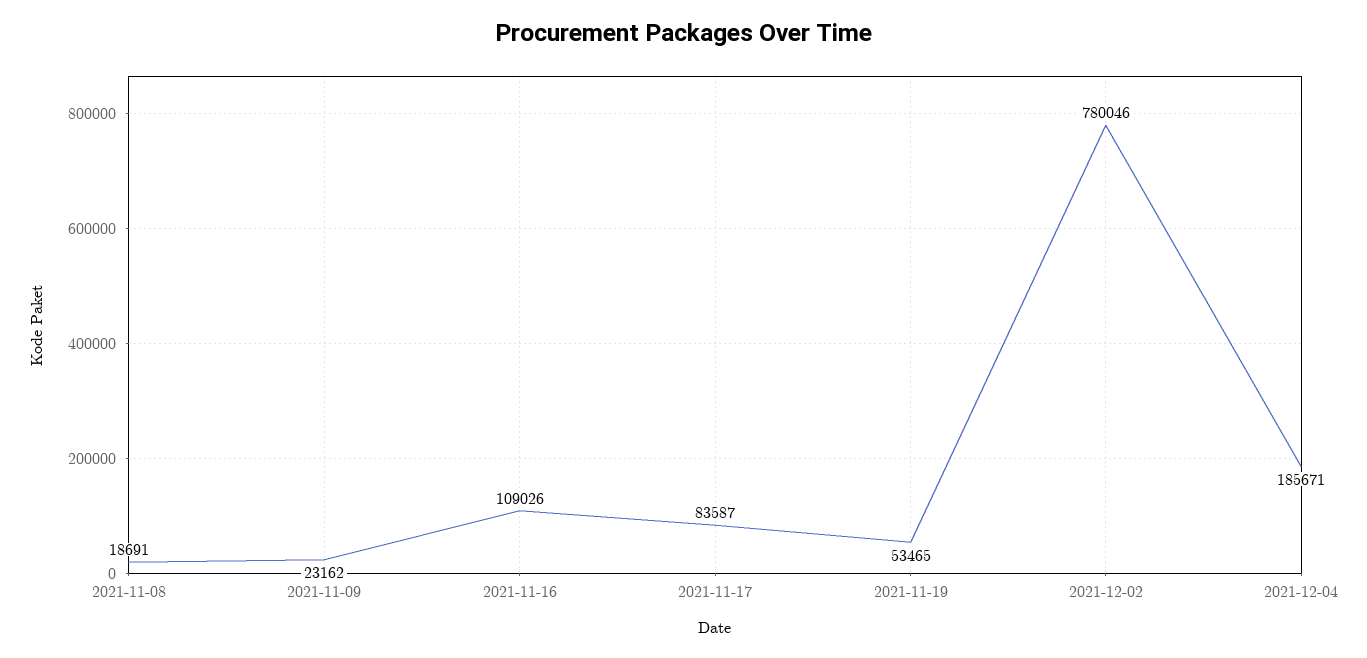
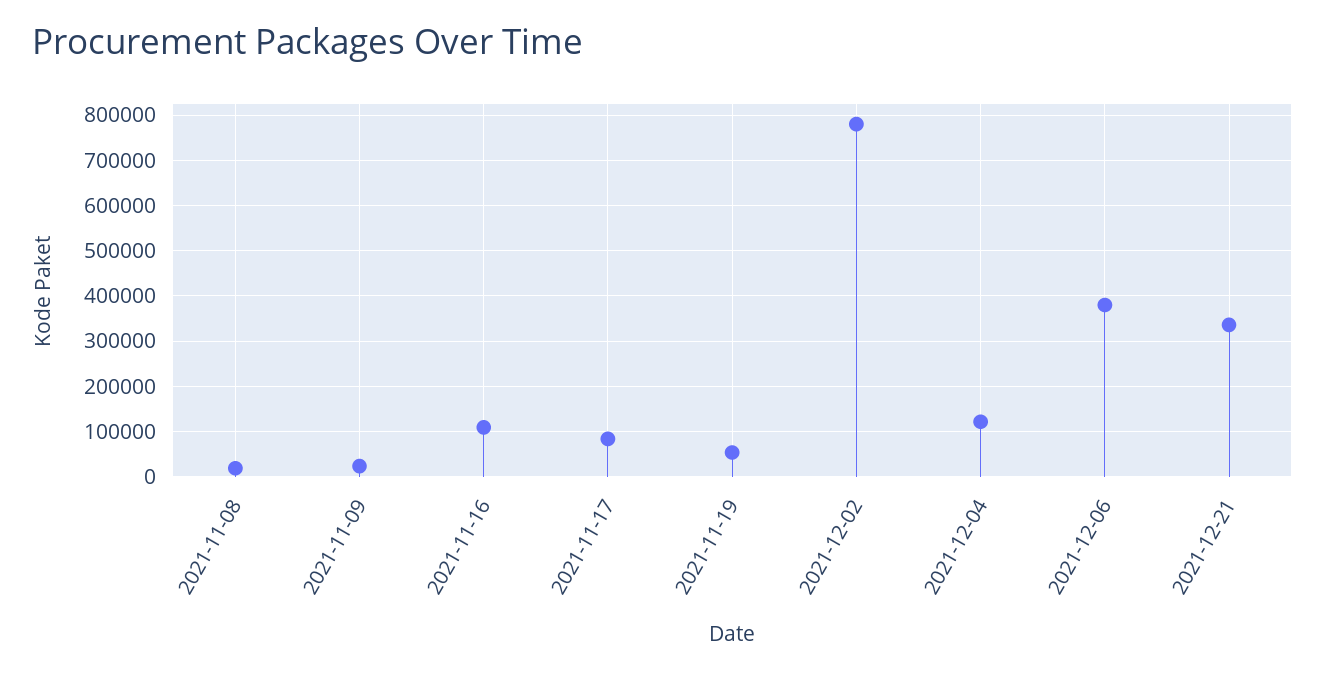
2021-12-04: 185671 -> 120000
2021-12-06: none -> 380000
2021-12-21: none -> 340000

